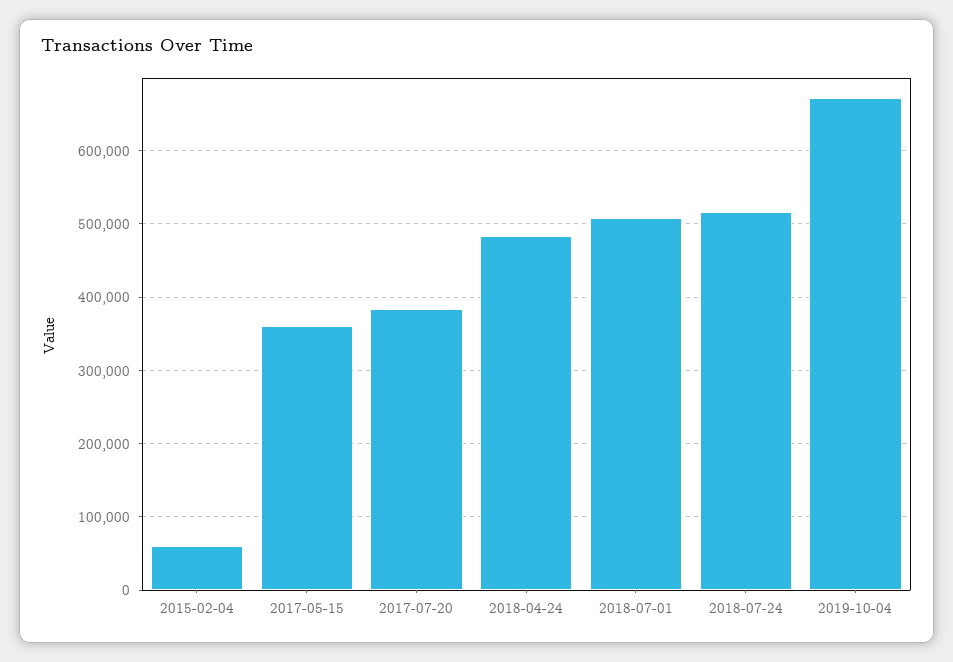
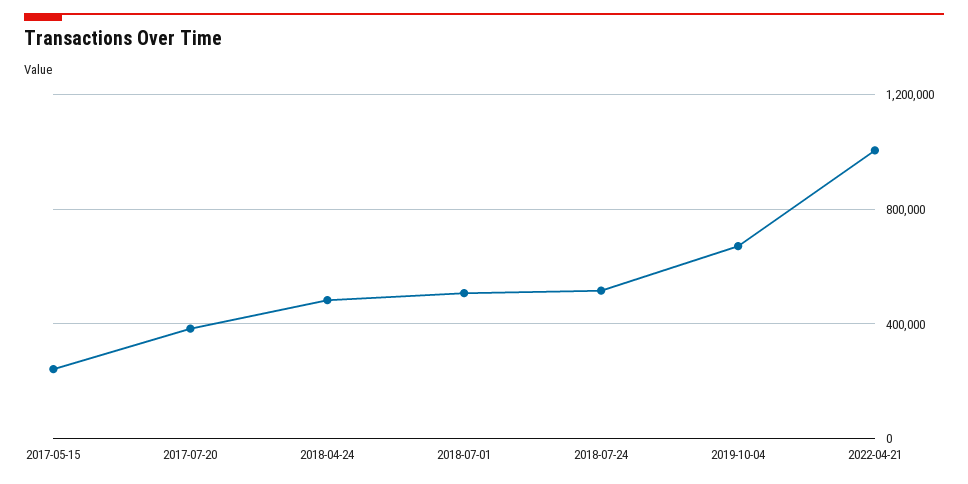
2015-02-04: 60000 -> none
2017-05-15: 360000 -> 250000
2022-04-21: none -> 1000000

